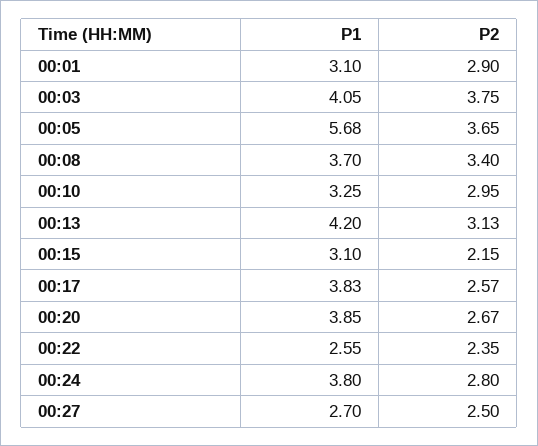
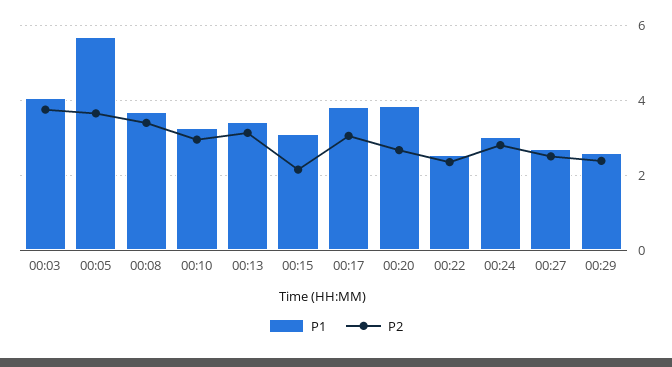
P1, 00:01: 3.1 -> none
P2, 00:01: 2.9 -> none
P1, 00:13: 4.2 -> 3.4
P2, 00:17: 2.57 -> 3
P1, 00:24: 3.8 -> 3
P1, 00:29: none -> 2.6
P2, 00:29: none -> 2.4

